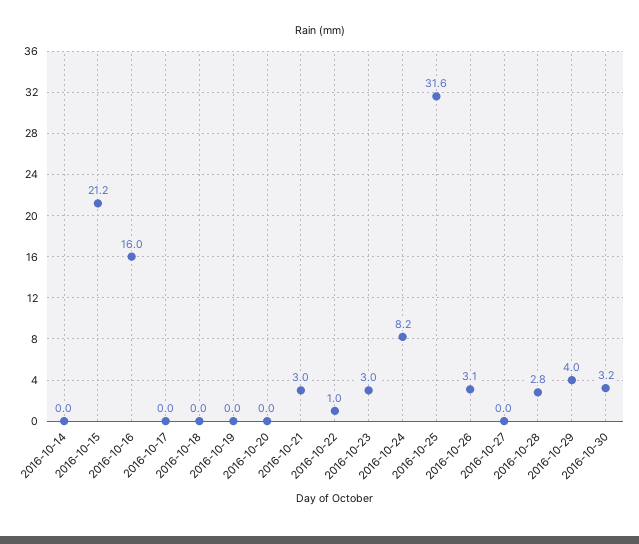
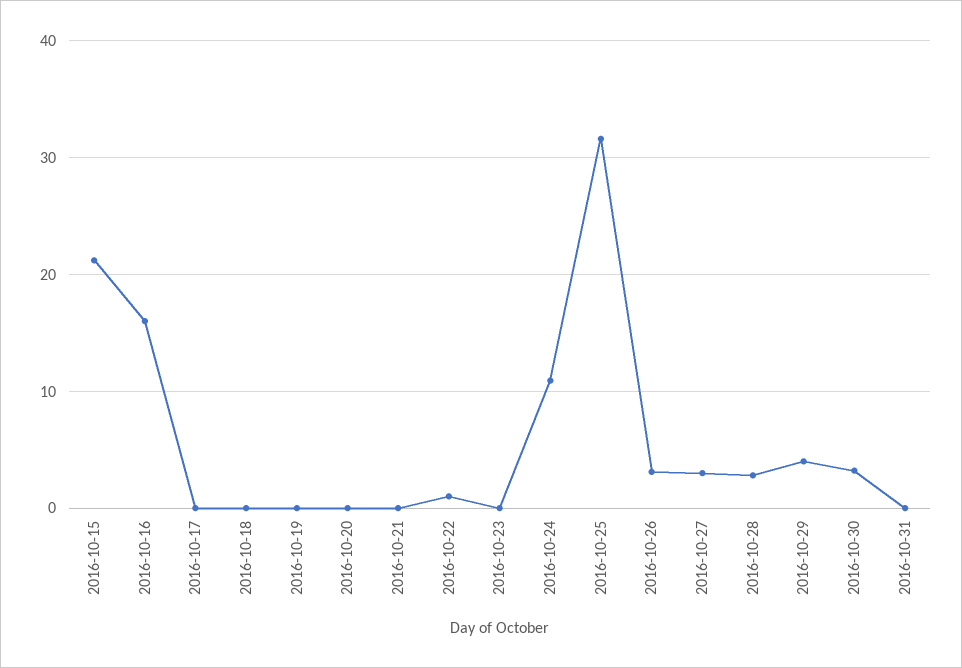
2016-10-14: 0 -> none
2016-10-21: 3 -> 0
2016-10-23: 3 -> 0
2016-10-24: 8.2 -> 11
2016-10-27: 0 -> 3
2016-10-31: none -> 0

